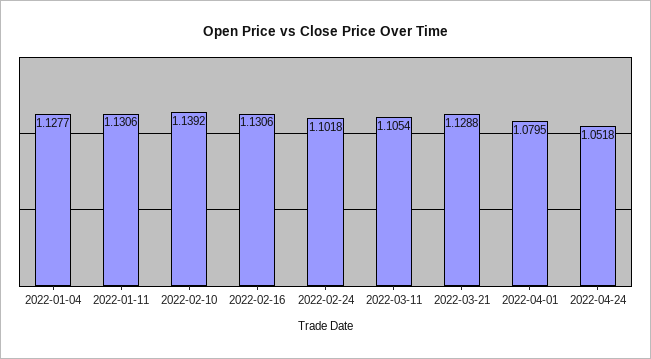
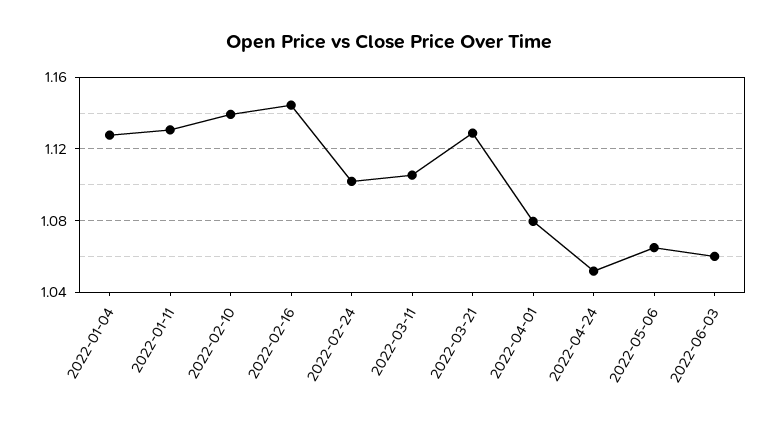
2022-02-16: 1.1306 -> 1.145
2022-05-06: none -> 1.065
2022-06-03: none -> 1.06

